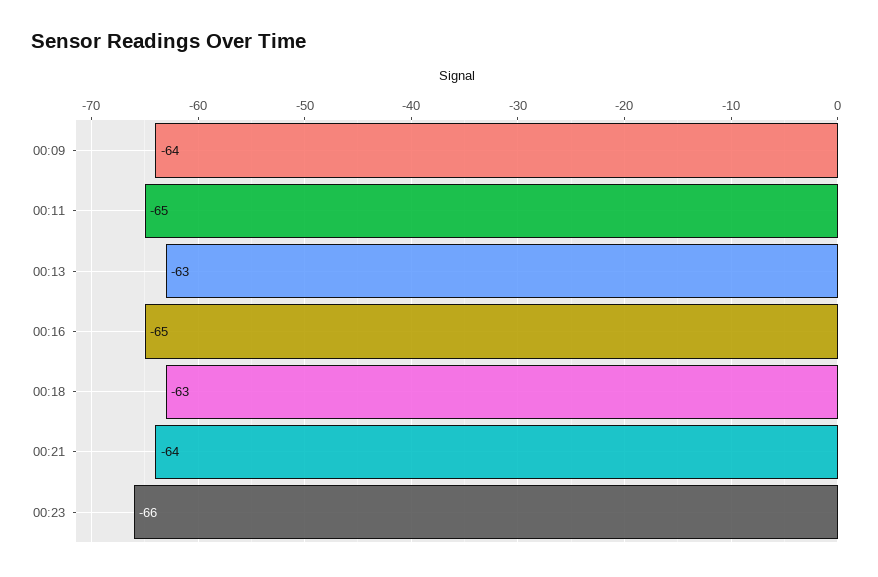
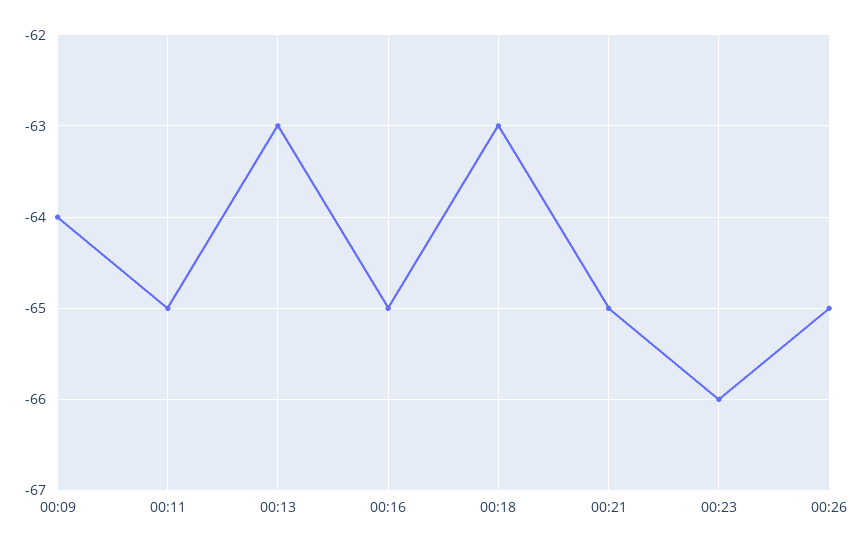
00:21: -64 -> -65
00:26: none -> -65

